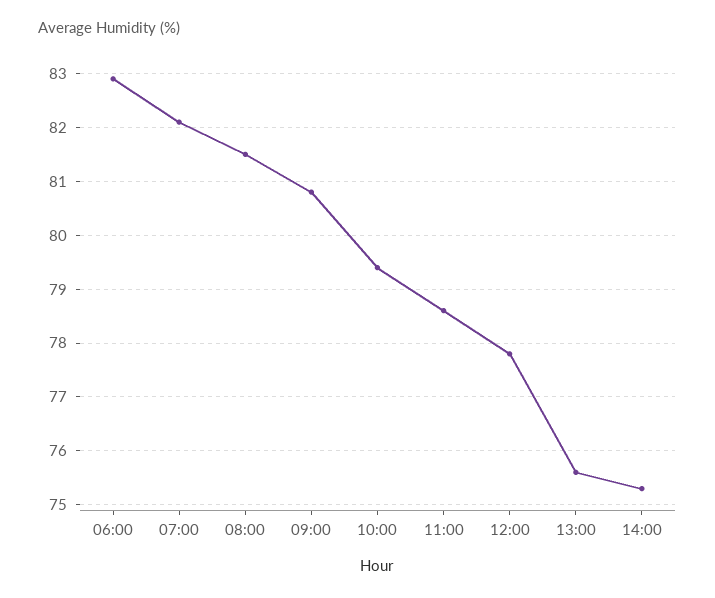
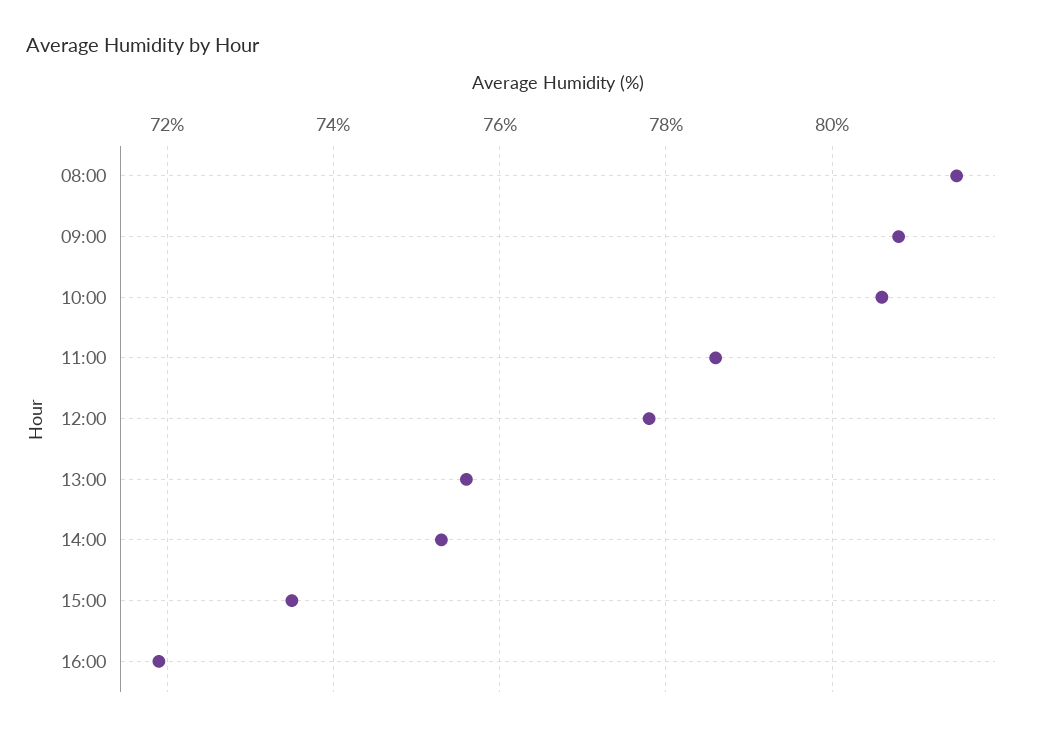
06:00: 83 -> none
07:00: 82 -> none
10:00: 79.5 -> 80.5
15:00: none -> 73.5
16:00: none -> 72

